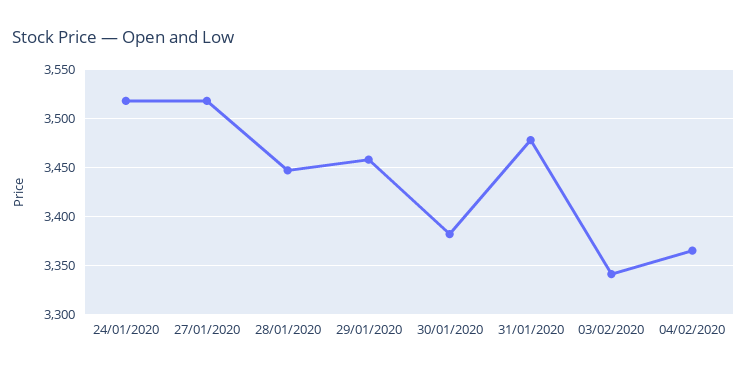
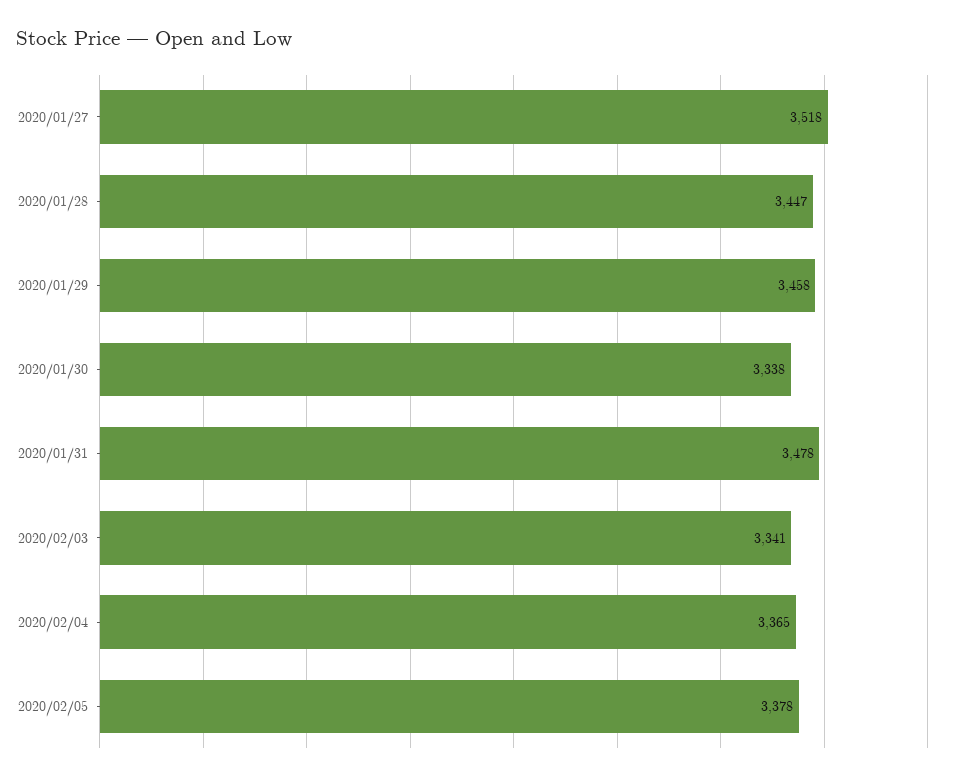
24/01/2020: 3520 -> none
30/01/2020: 3380 -> 3338
2020/02/05: none -> 3378

